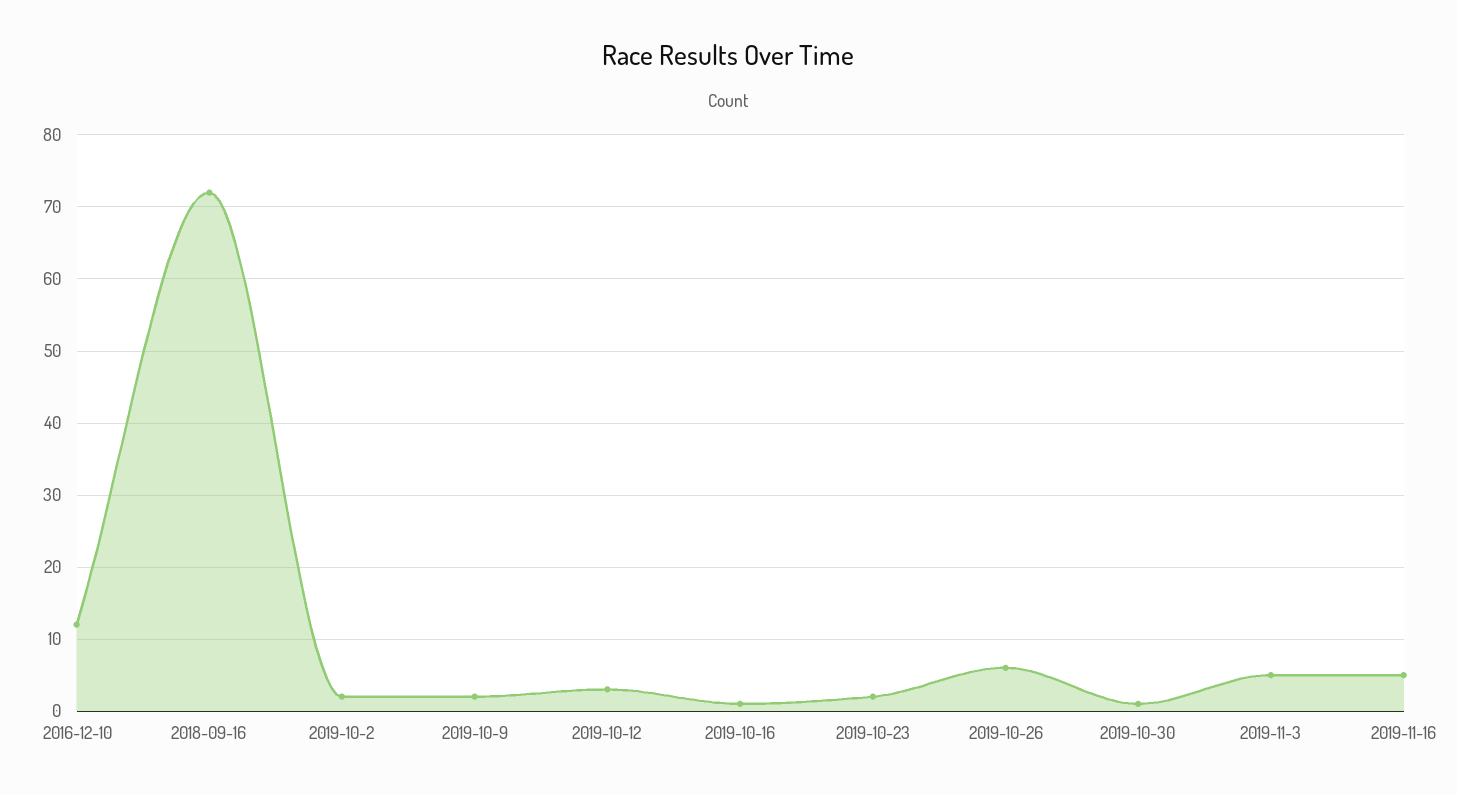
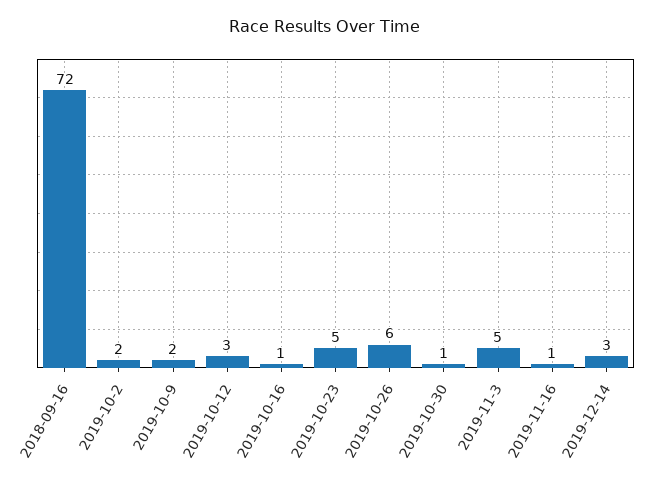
2016-12-10: 12 -> none
2019-10-23: 2 -> 5
2019-11-16: 5 -> 1
2019-12-14: none -> 3

